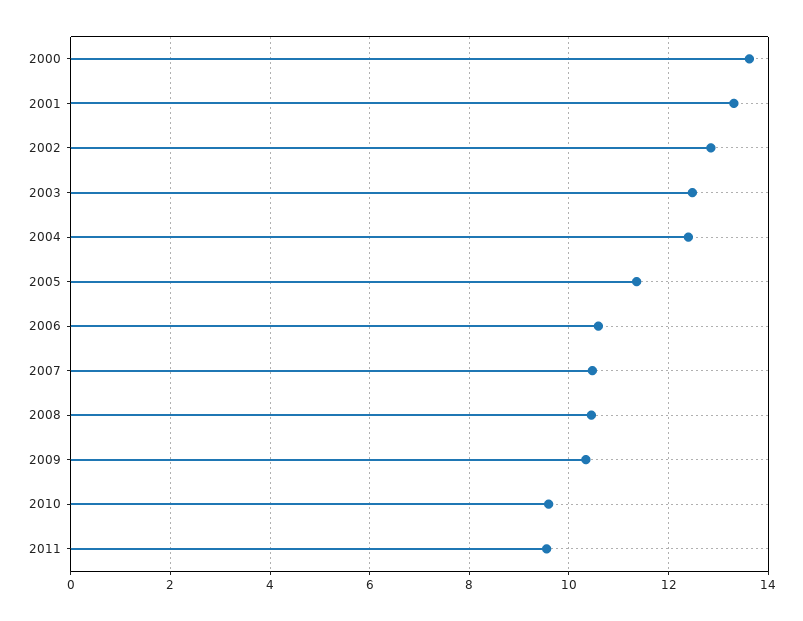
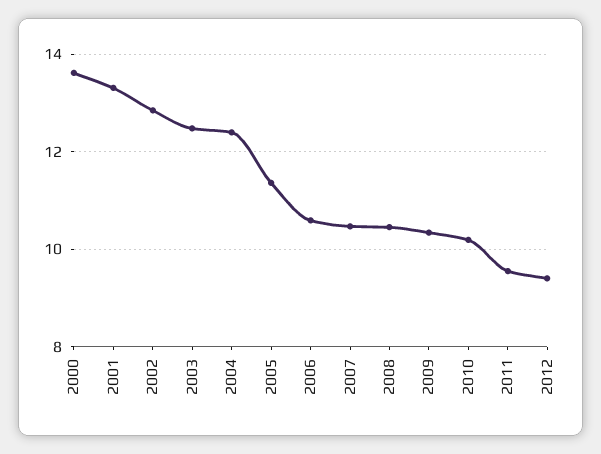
2010: 9.6 -> 10.2
2012: none -> 9.4

